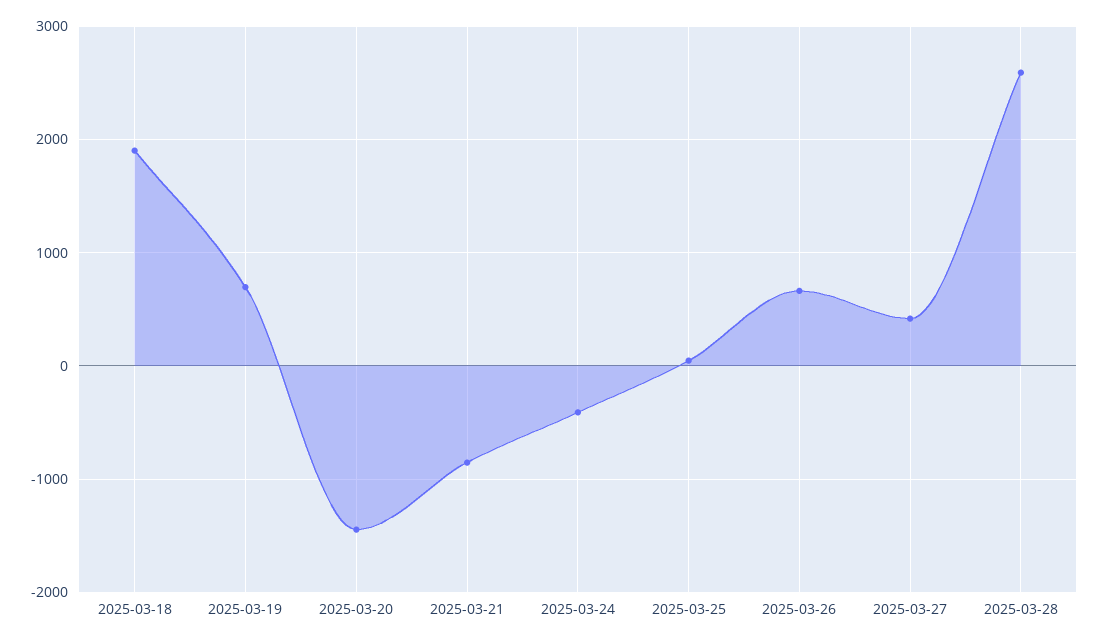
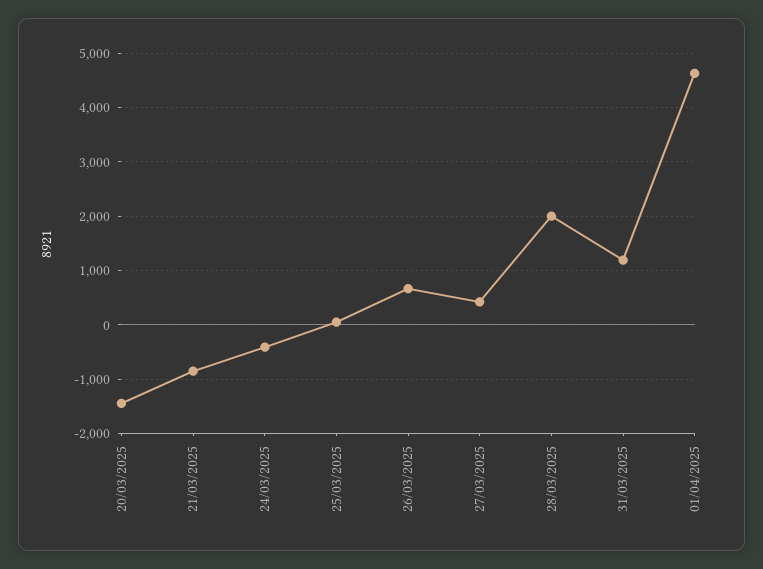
2025-03-18: 1900 -> none
2025-03-19: 700 -> none
2025-03-28: 2600 -> 2000
31/03/2025: none -> 1200
01/04/2025: none -> 4600

